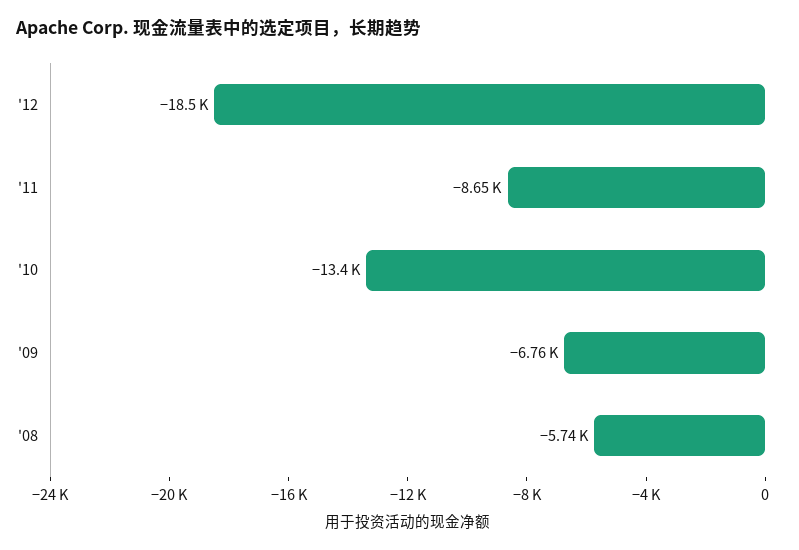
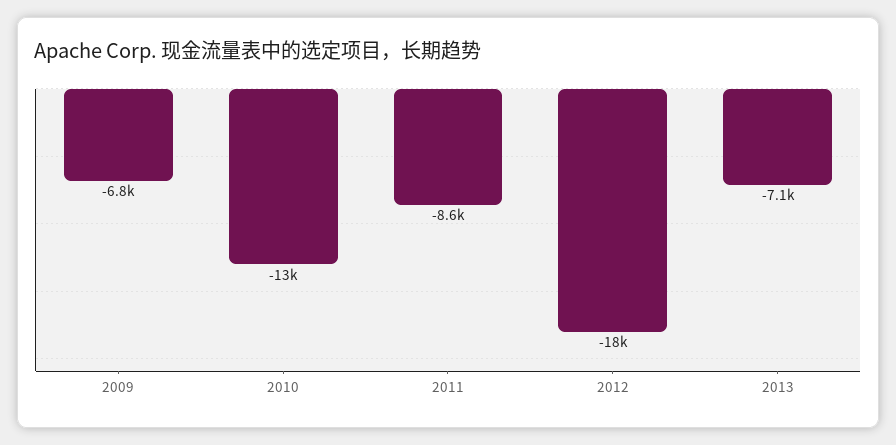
'08: -5740 -> none
2013: none -> -7100

